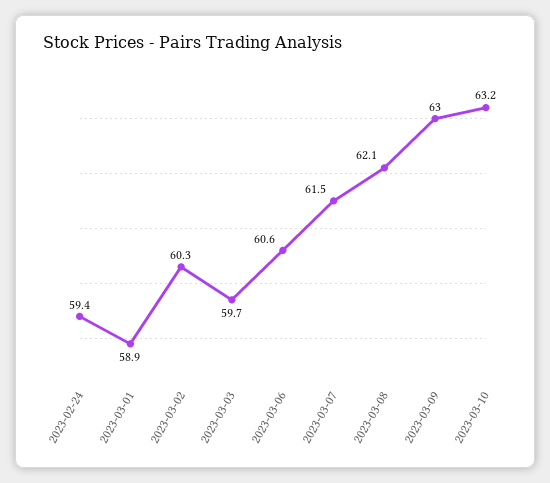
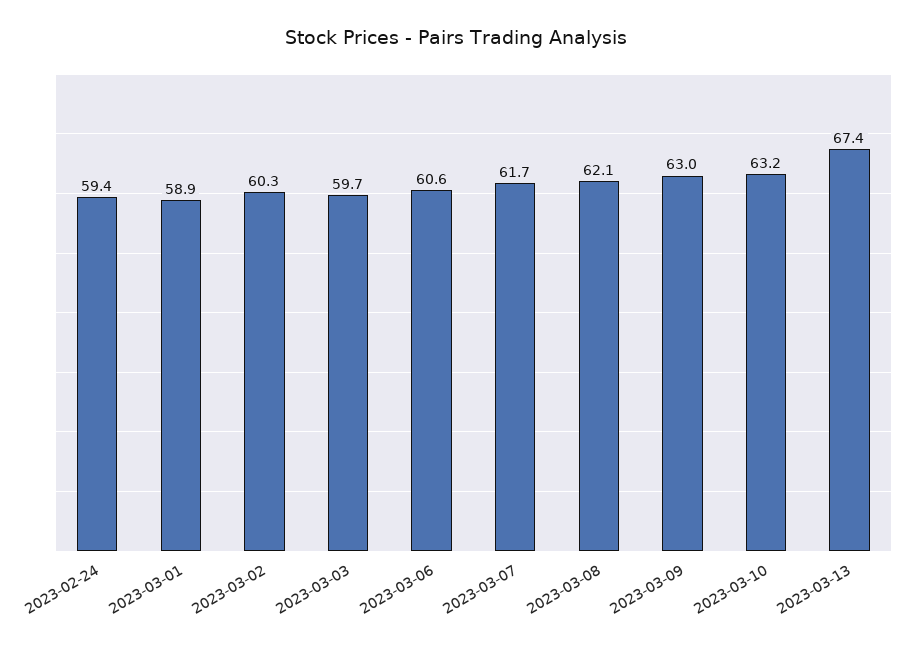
2023-03-07: 61.5 -> 61.7
2023-03-13: none -> 67.4

